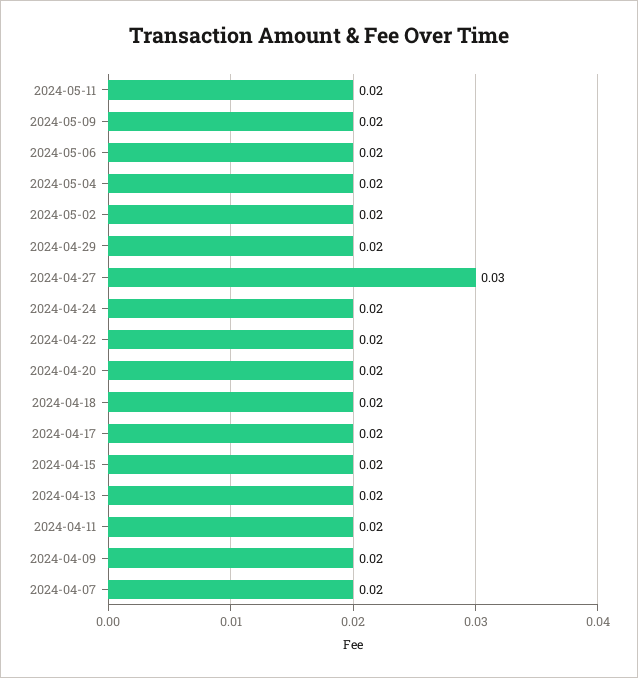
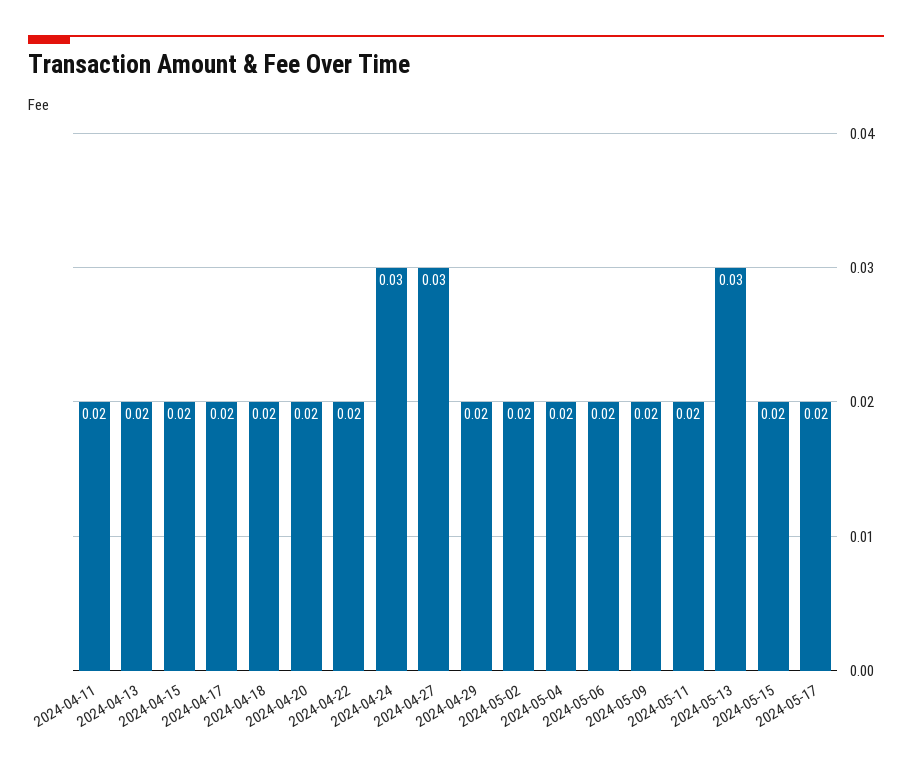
2024-04-24: 0.02 -> 0.03
2024-04-09: 0.02 -> none
2024-04-07: 0.02 -> none
2024-05-13: none -> 0.03
2024-05-15: none -> 0.02
2024-05-17: none -> 0.02

